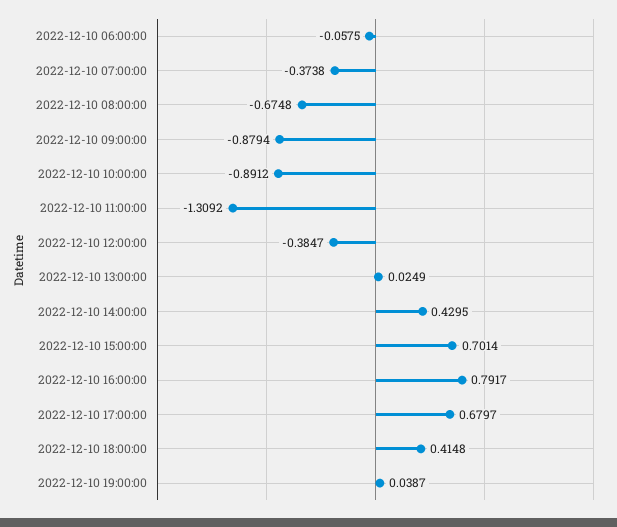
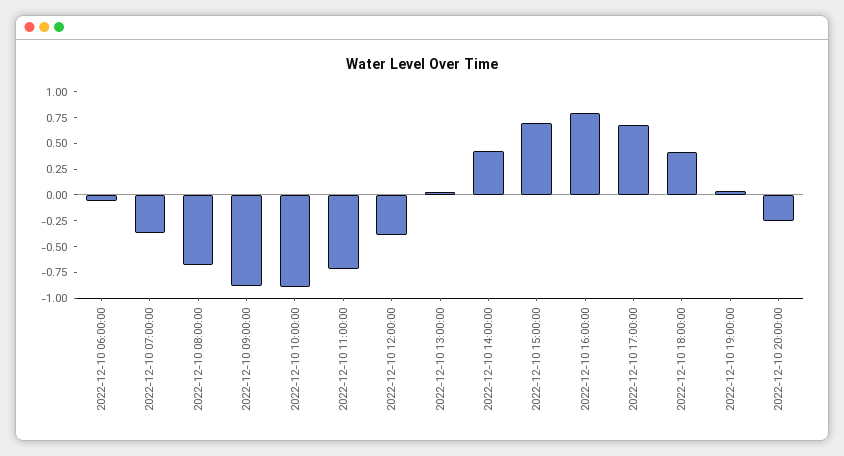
2022-12-10 11:00:00: -1.3092 -> -0.75
2022-12-10 20:00:00: none -> -0.25

